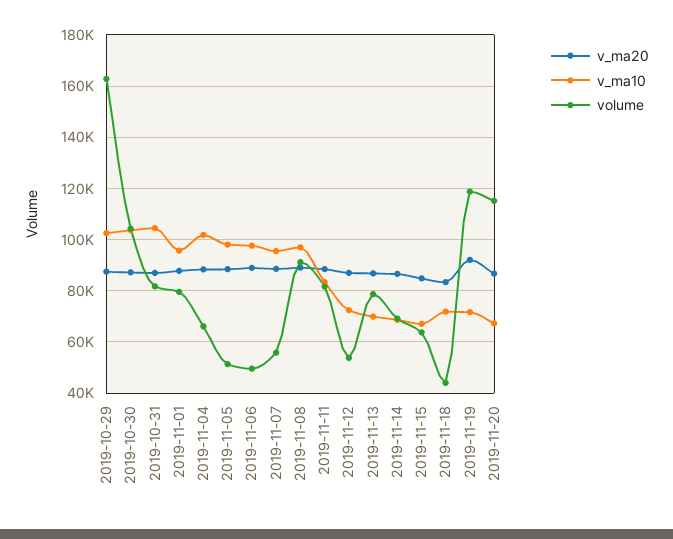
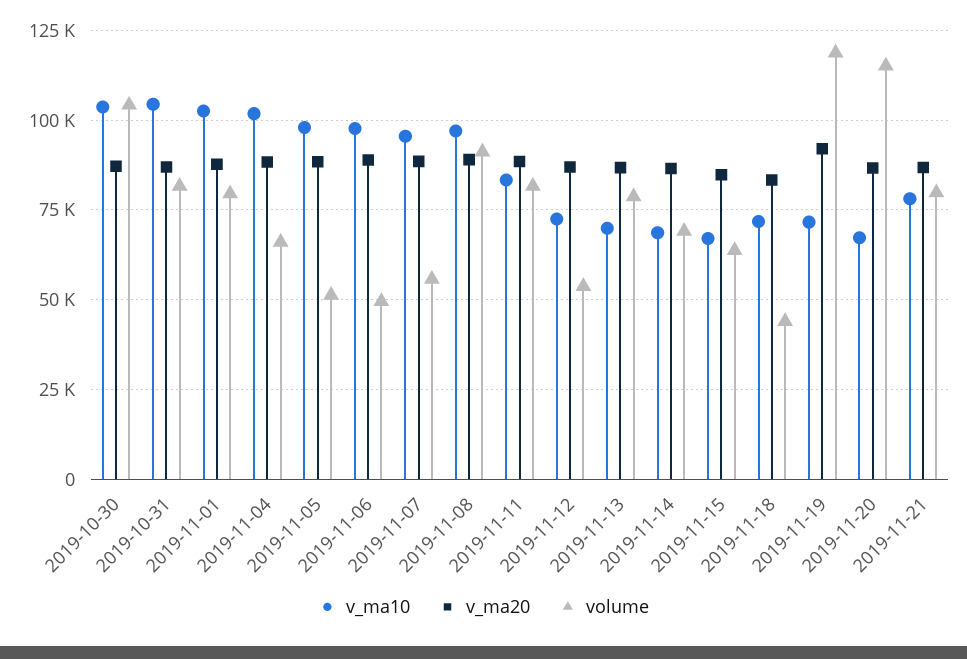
v_ma20, 2019-10-29: 87500 -> none
v_ma10, 2019-10-29: 102500 -> none
volume, 2019-10-29: 162500 -> none
v_ma10, 2019-11-01: 95000 -> 102500
v_ma10, 2019-11-21: none -> 77500
v_ma20, 2019-11-21: none -> 87500
volume, 2019-11-21: none -> 80000

